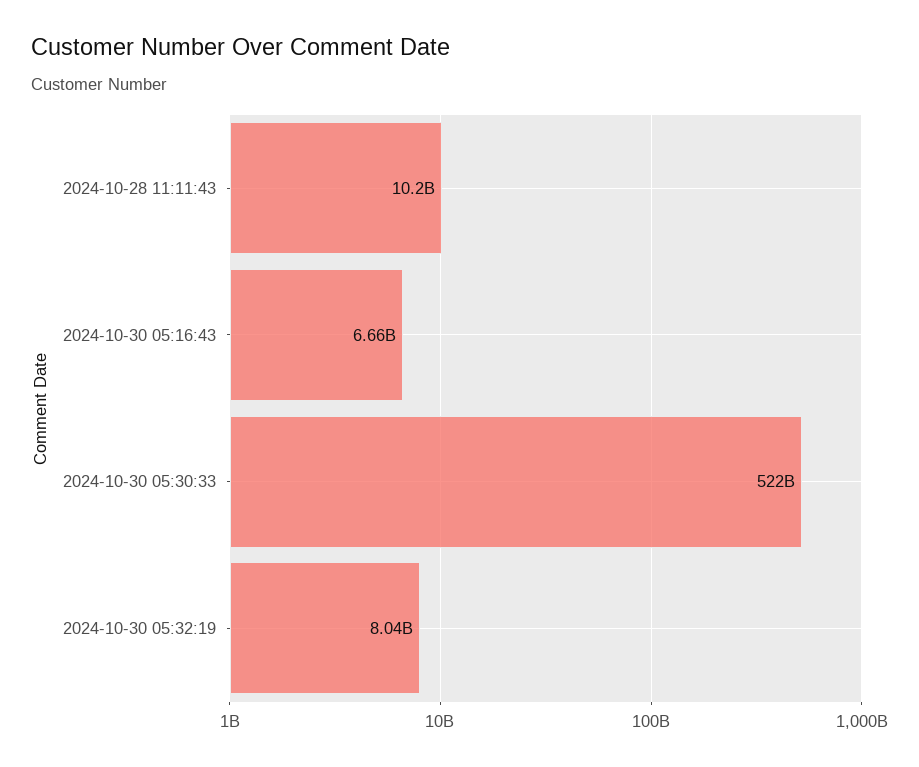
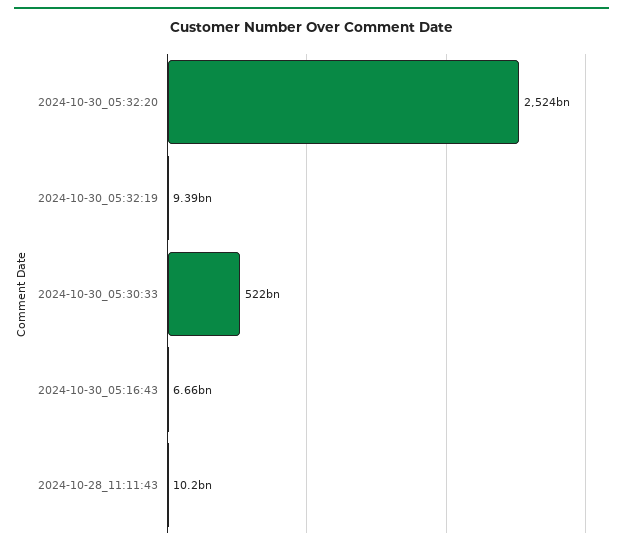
2024-10-30 05:32:19: 8040000000 -> 9390000000
2024-10-30_05:32:20: none -> 2524000000000

